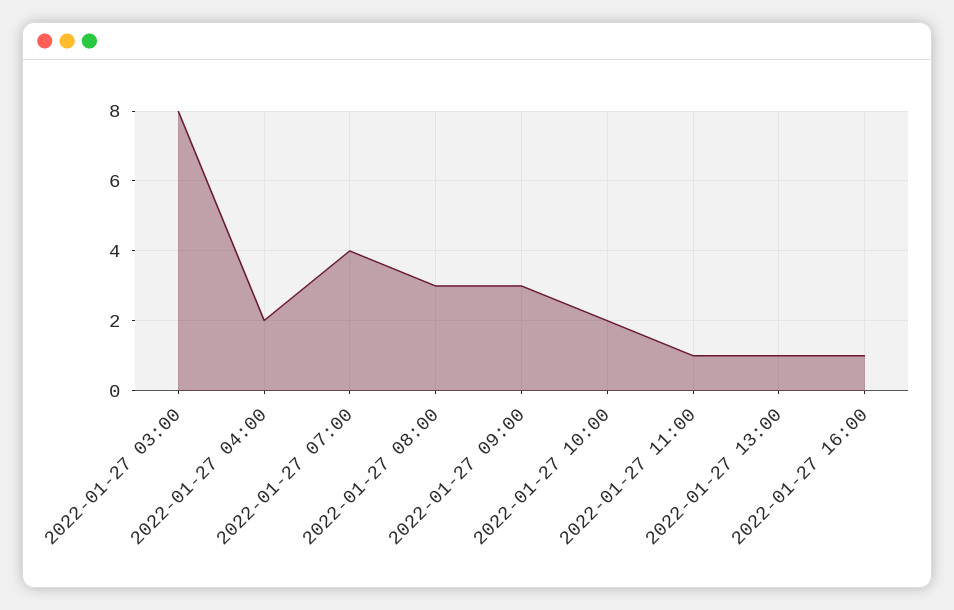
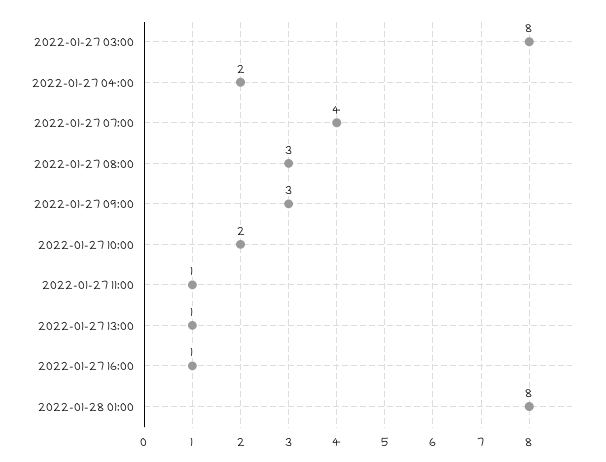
2022-01-28 01:00: none -> 8

